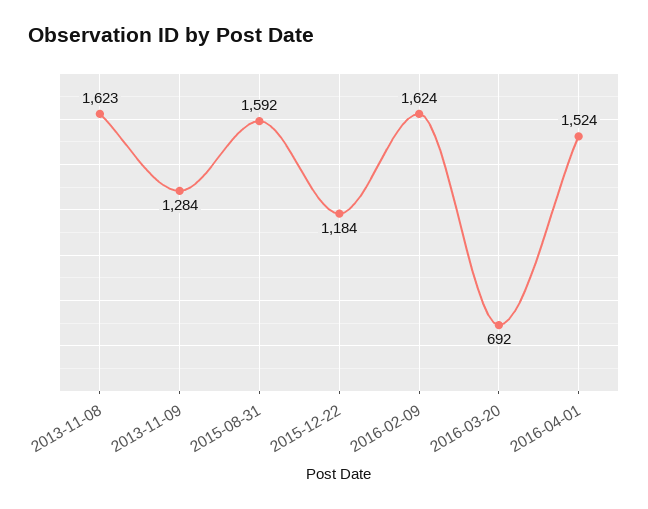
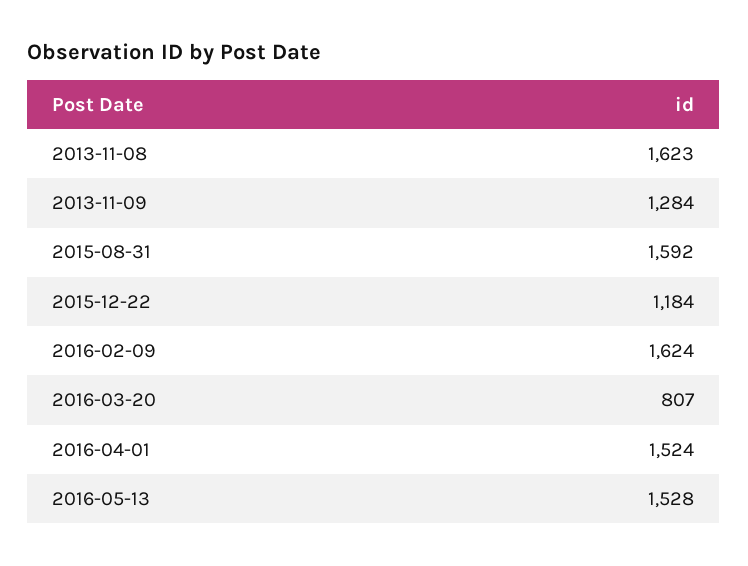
2016-03-20: 692 -> 807
2016-05-13: none -> 1528

